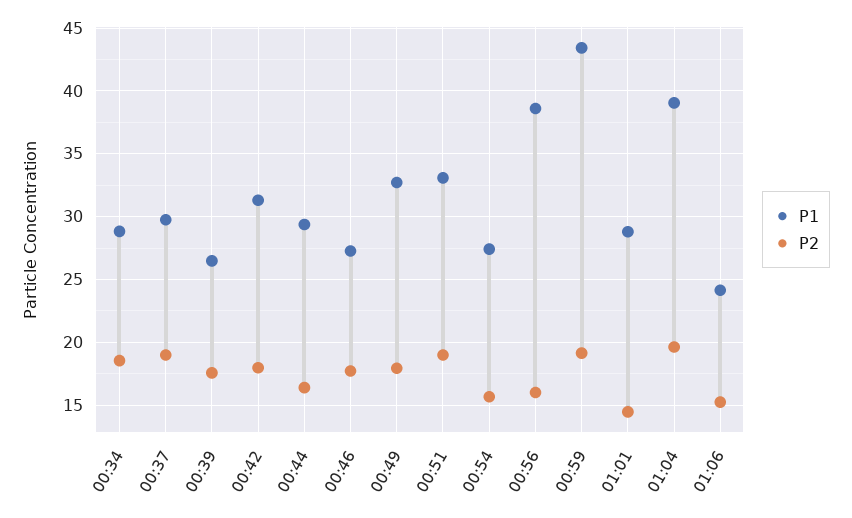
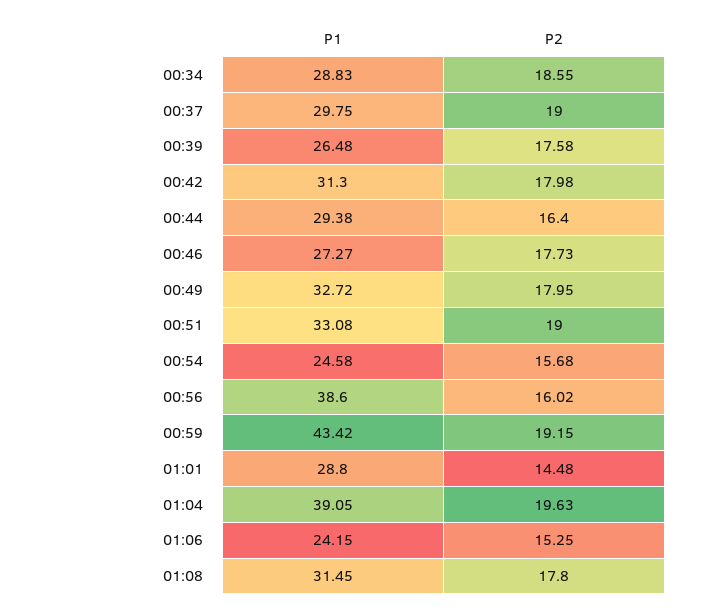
P1, 00:54: 27.5 -> 24.58
P1, 01:08: none -> 31.45
P2, 01:08: none -> 17.8

